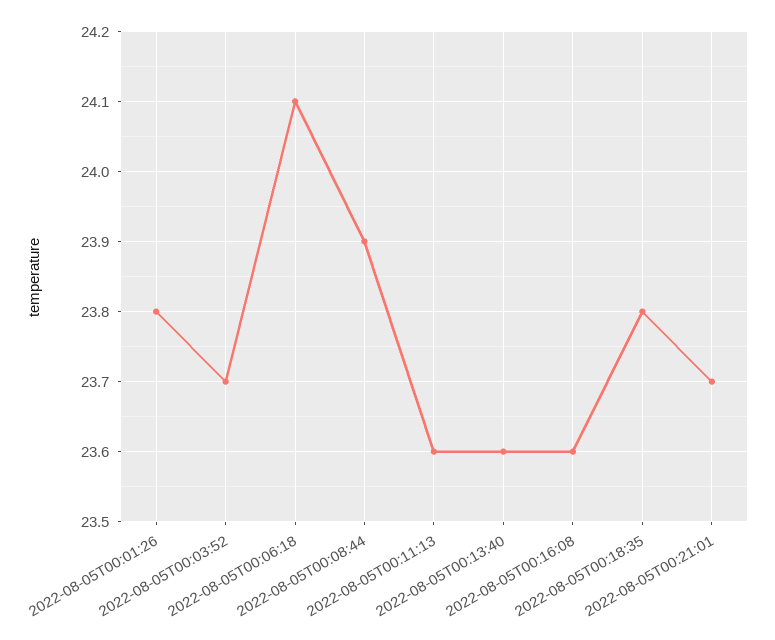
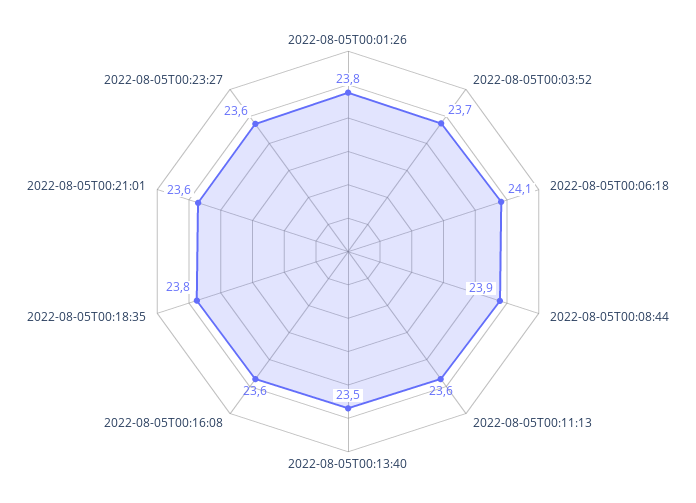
2022-08-05T00:13:40: 23.6 -> 23.5
2022-08-05T00:21:01: 23.7 -> 23.6
2022-08-05T00:23:27: none -> 23.6

